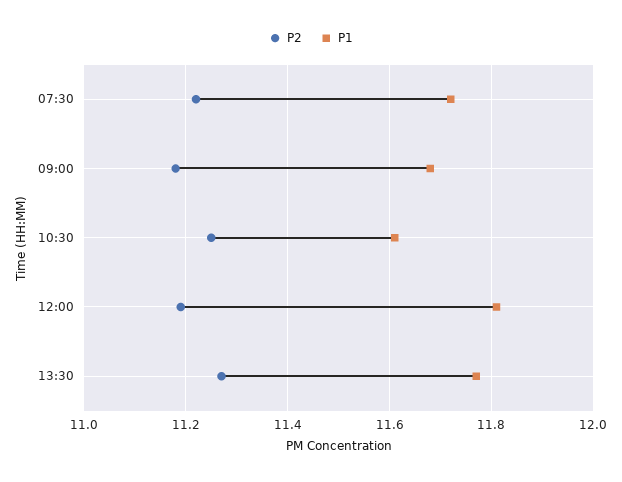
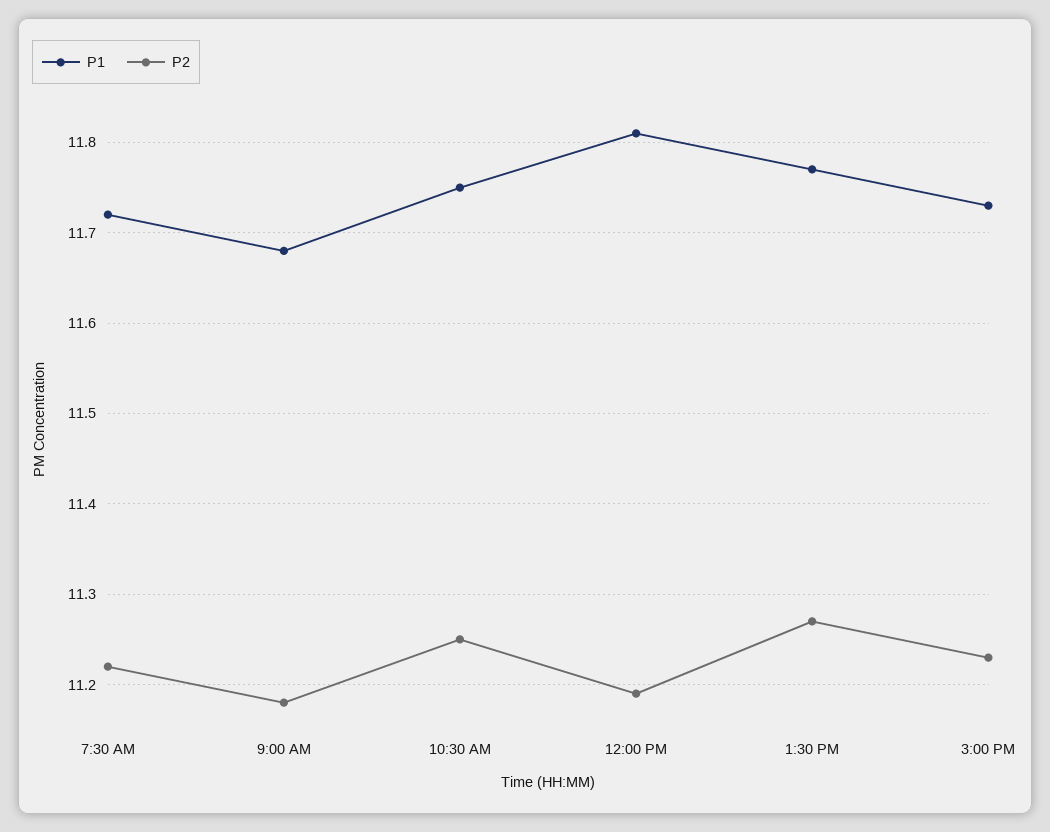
P1, 10:30: 11.6 -> 11.75
P1, 3:00 PM: none -> 11.73
P2, 3:00 PM: none -> 11.23

